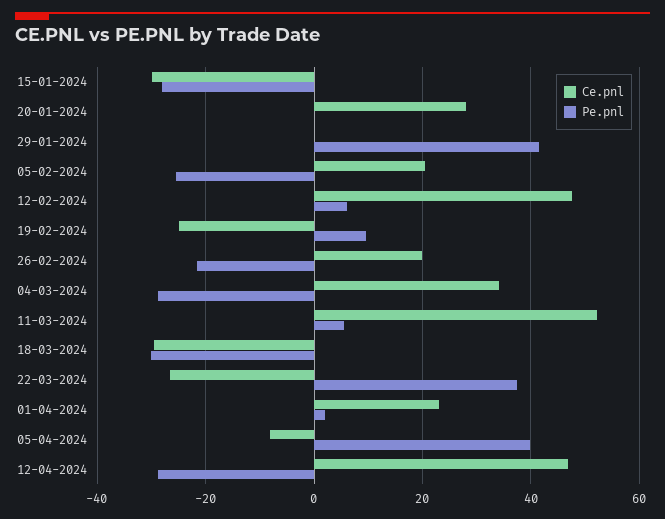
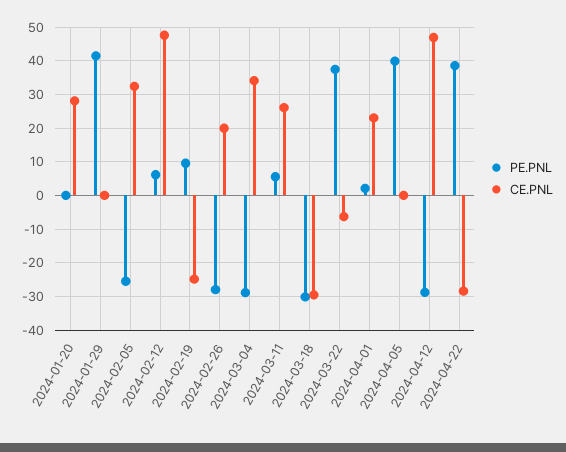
Ce.pnl, 15-01-2024: -30 -> none
Pe.pnl, 15-01-2024: -28 -> none
Ce.pnl, 05-02-2024: 20 -> 32
Pe.pnl, 26-02-2024: -22 -> -28
Ce.pnl, 11-03-2024: 52 -> 26
Ce.pnl, 22-03-2024: -26 -> -6
Ce.pnl, 05-04-2024: -8 -> 0
Pe.pnl, 2024-04-22: none -> 38
Ce.pnl, 2024-04-22: none -> -28

